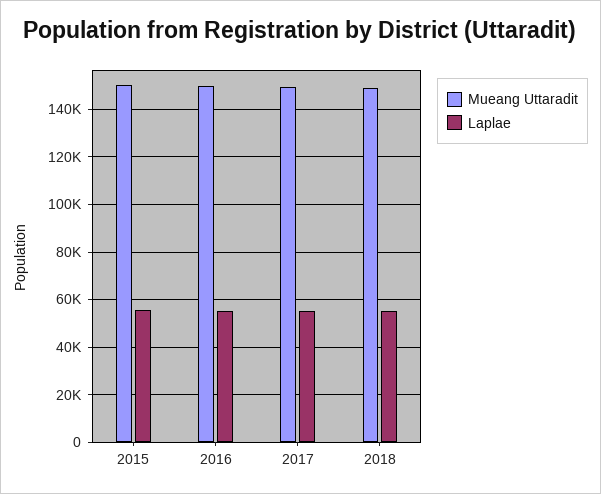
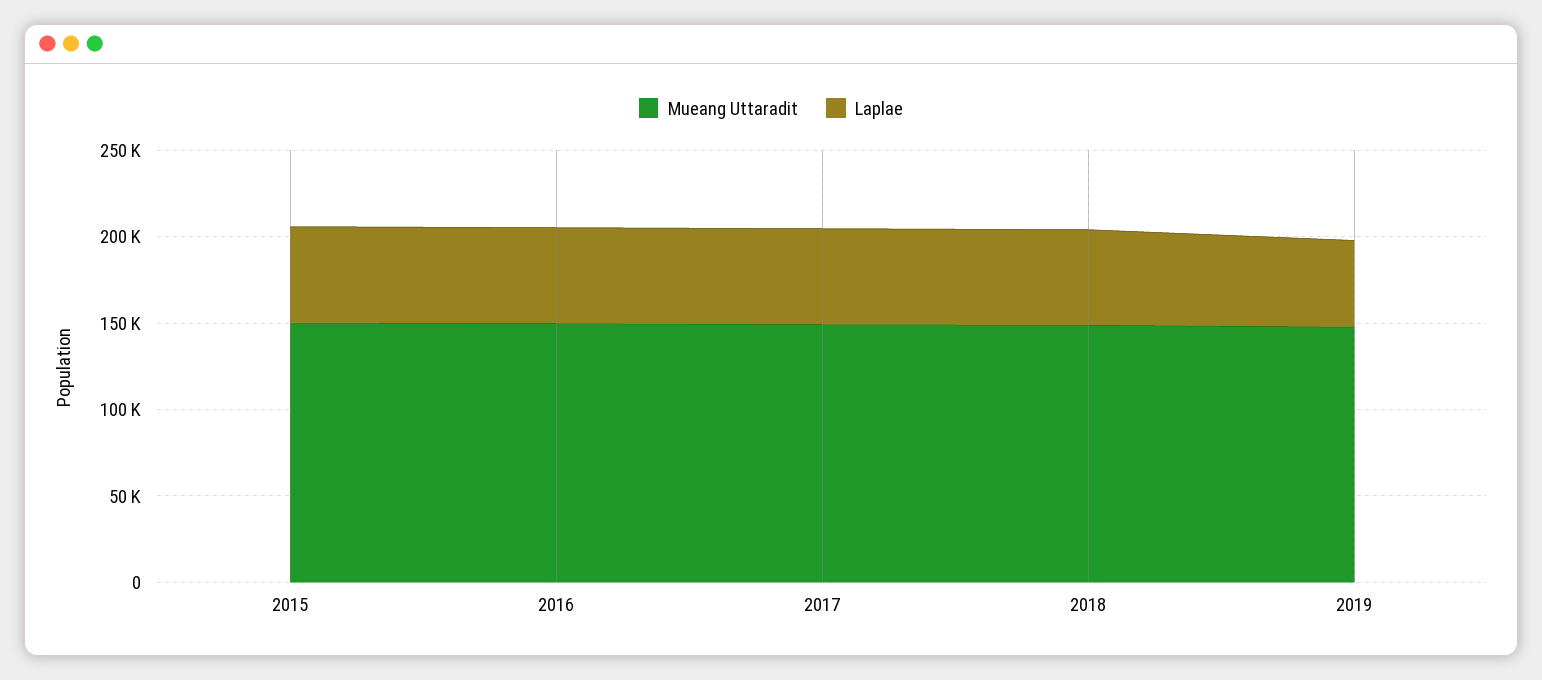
Mueang Uttaradit, 2019: none -> 150000
Laplae, 2019: none -> 50000

